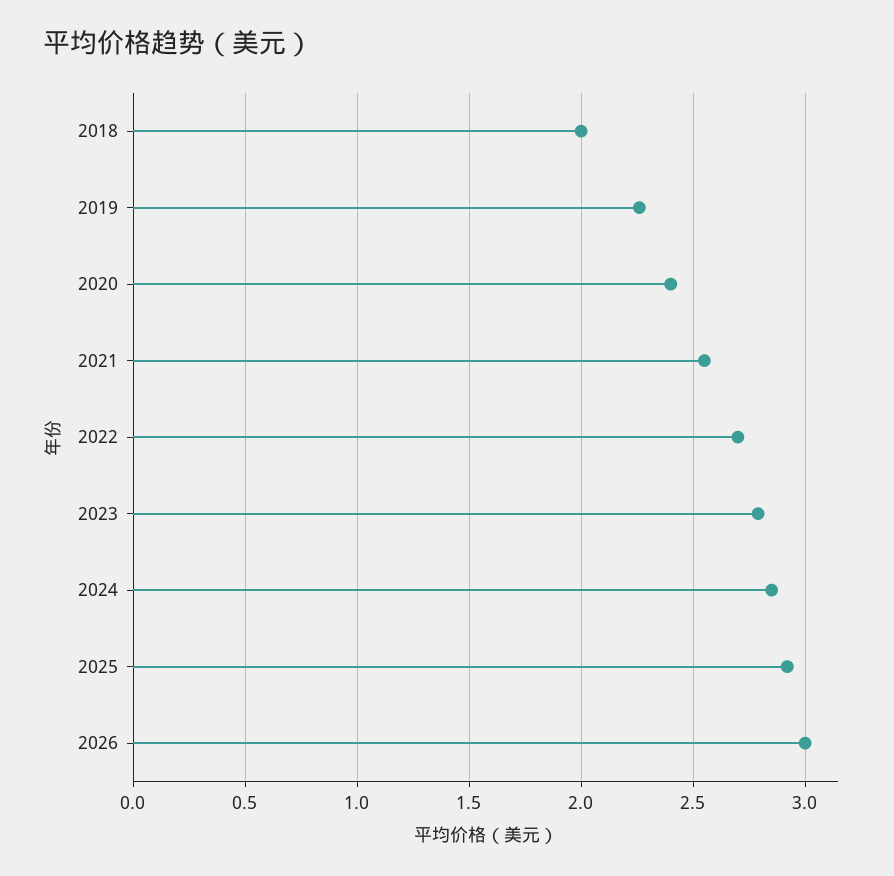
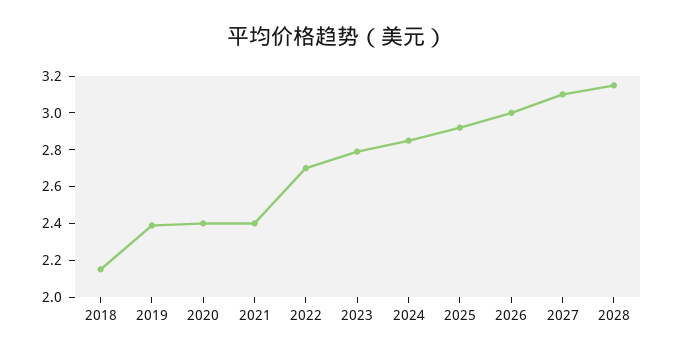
2018: 2 -> 2.15
2019: 2.25 -> 2.4
2021: 2.55 -> 2.4
2027: none -> 3.1
2028: none -> 3.15

